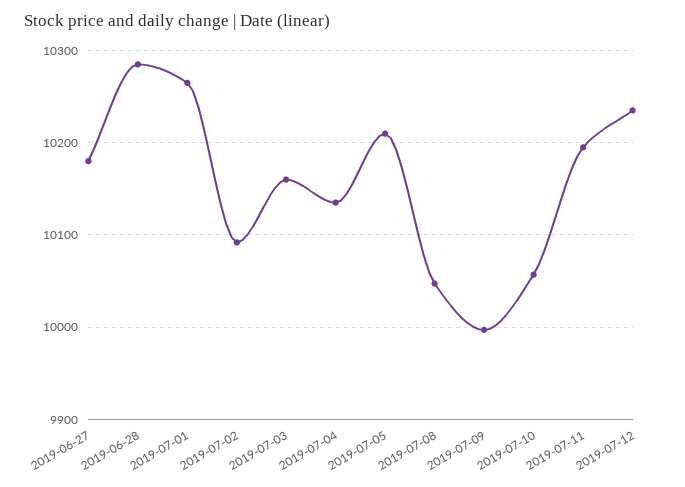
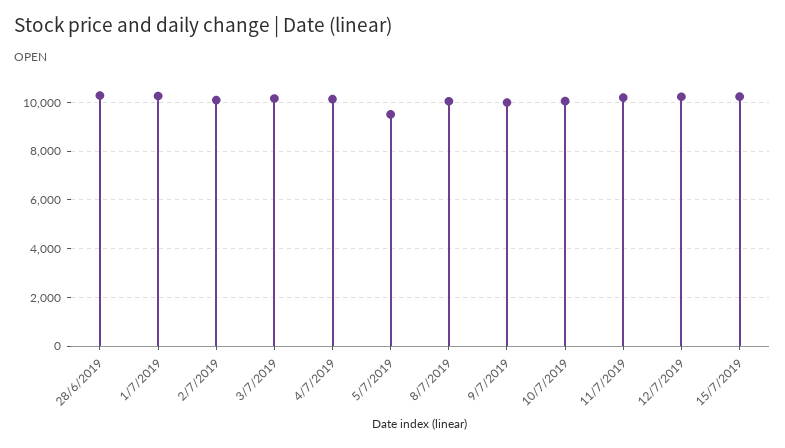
2019-06-27: 10180 -> none
2019-07-05: 10210 -> 9500
15/7/2019: none -> 10250

